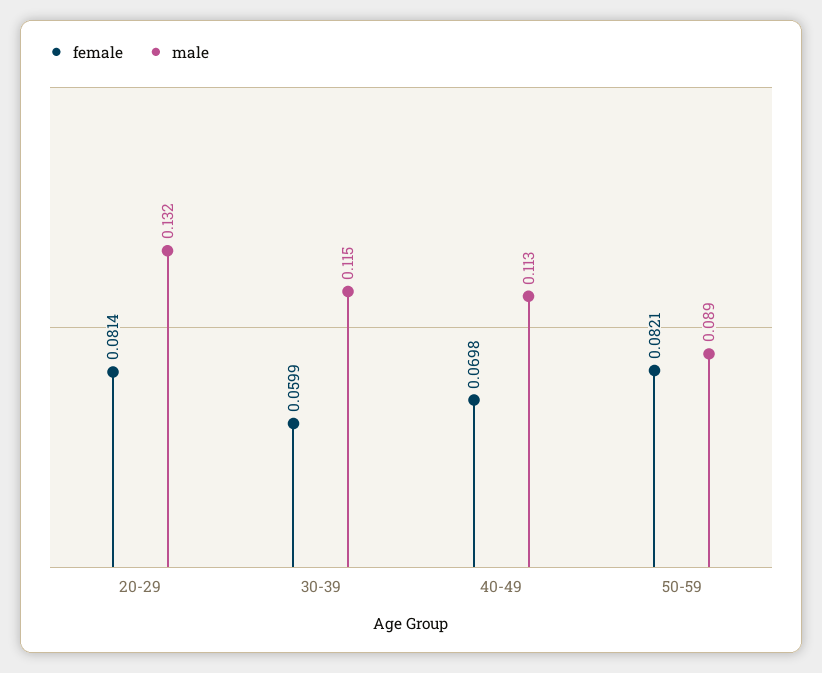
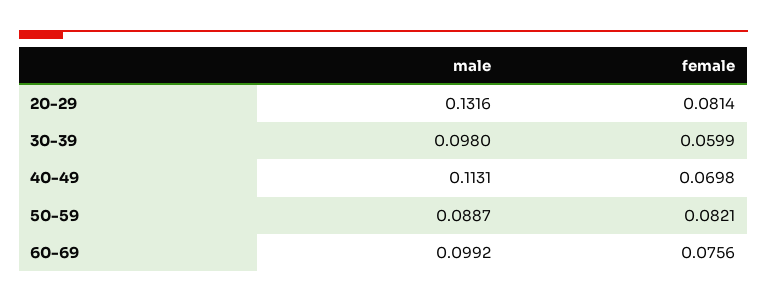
male, 30-39: 0.115 -> 0.098
male, 60-69: none -> 0.0992
female, 60-69: none -> 0.0756

